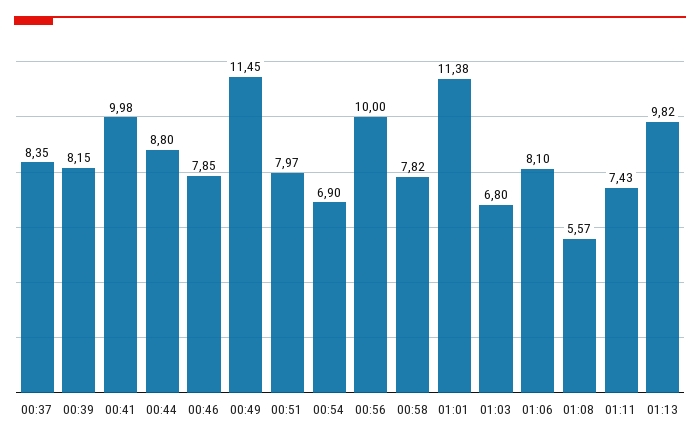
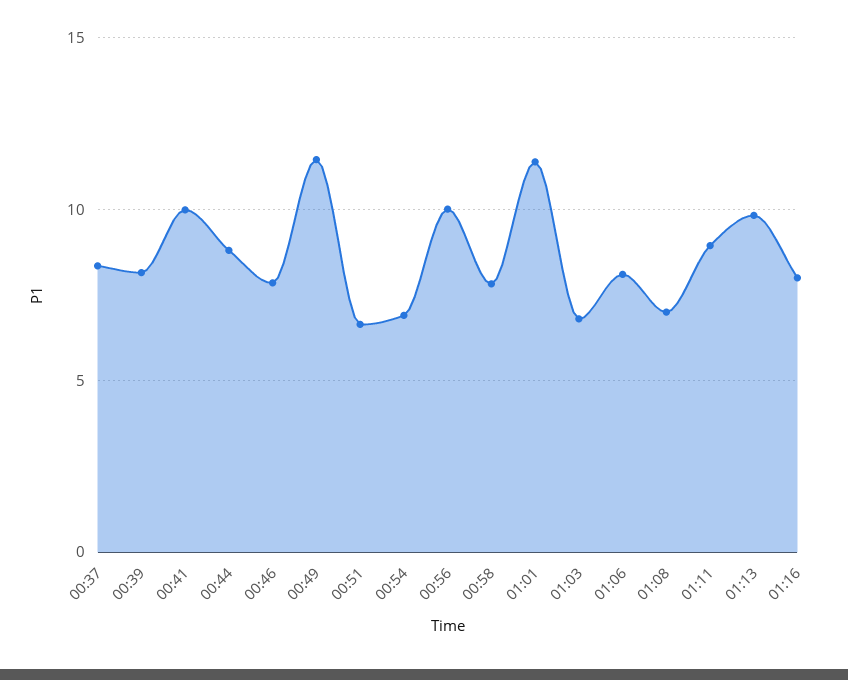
00:51: 7.97 -> 6.5
01:08: 5.57 -> 7
01:11: 7.43 -> 9
01:16: none -> 8

